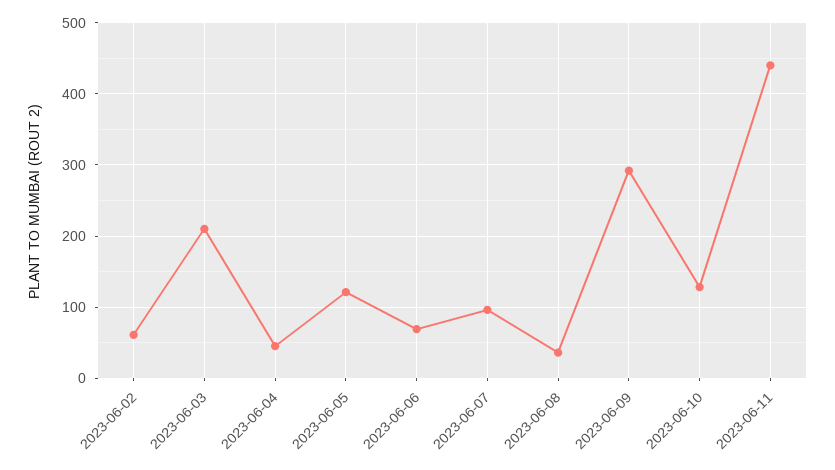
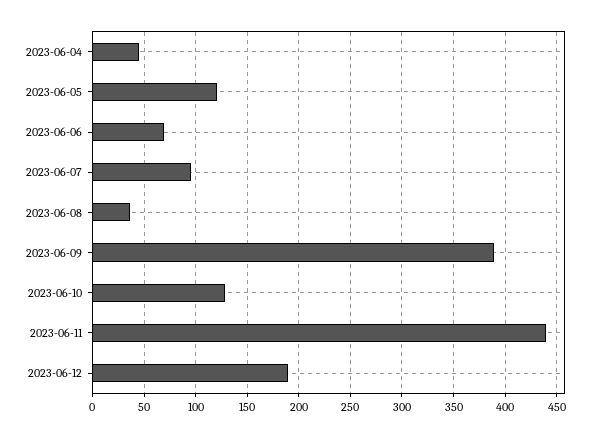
2023-06-02: 60 -> none
2023-06-03: 210 -> none
2023-06-09: 290 -> 390
2023-06-12: none -> 190

